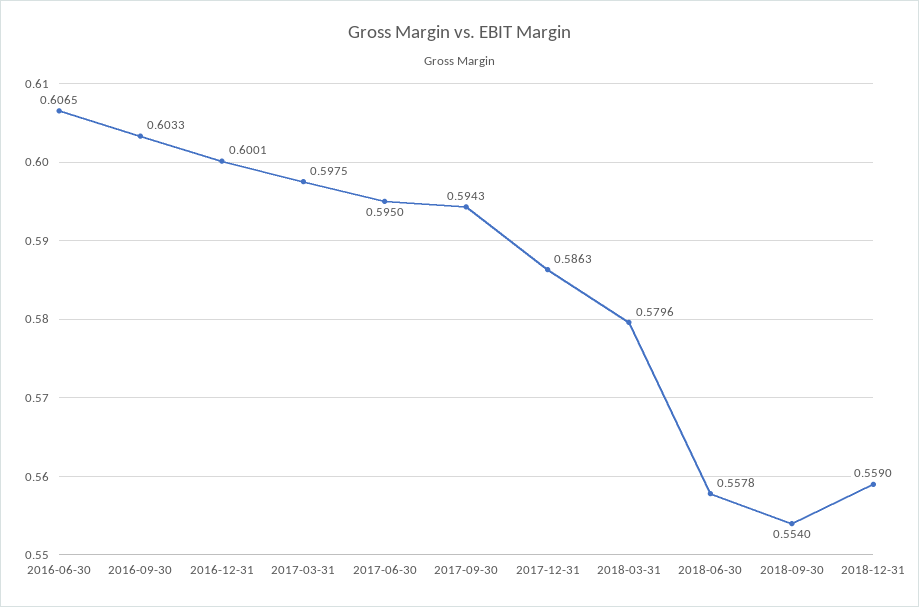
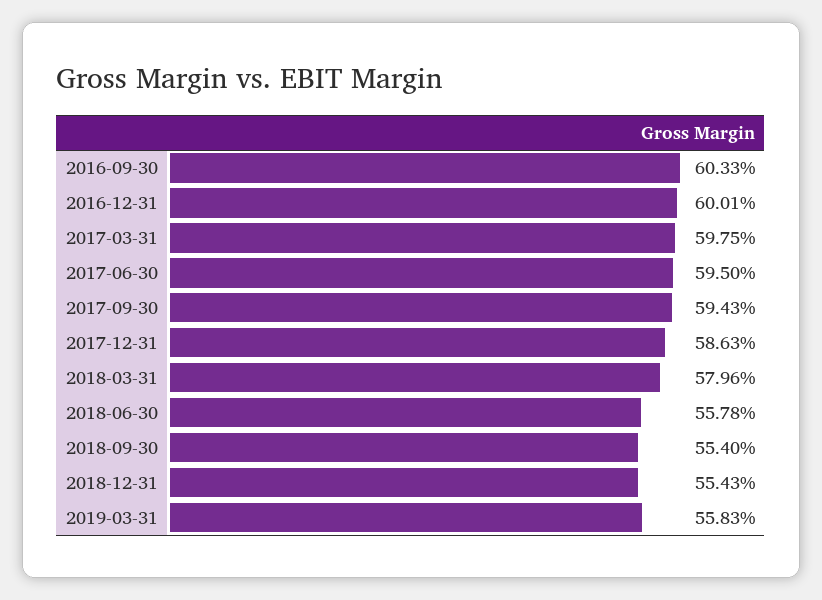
2016-06-30: 0.6065 -> none
2018-12-31: 0.559 -> 0.5543
2019-03-31: none -> 0.5583

